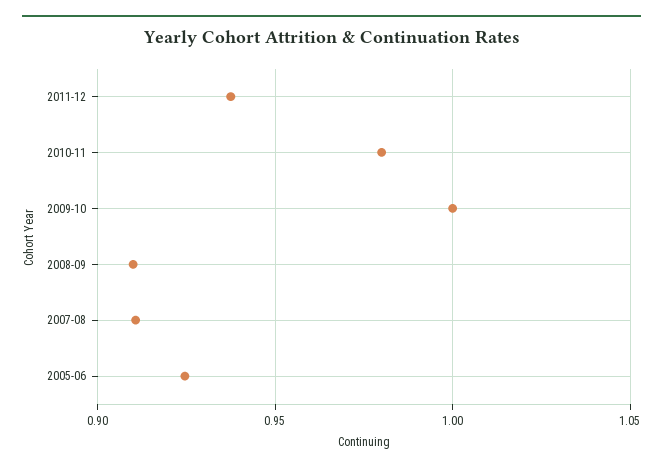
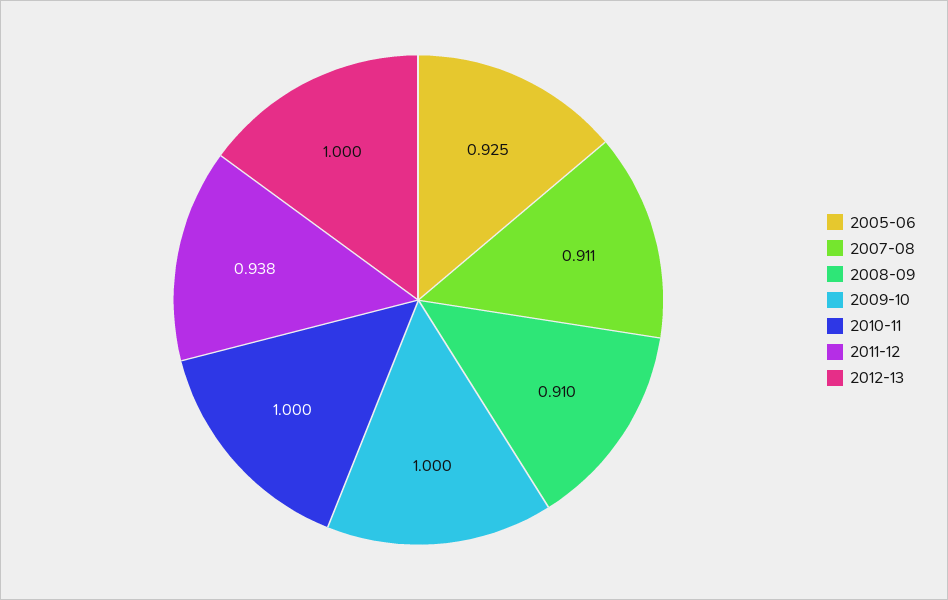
2010-11: 0.98 -> 1
2012-13: none -> 1

